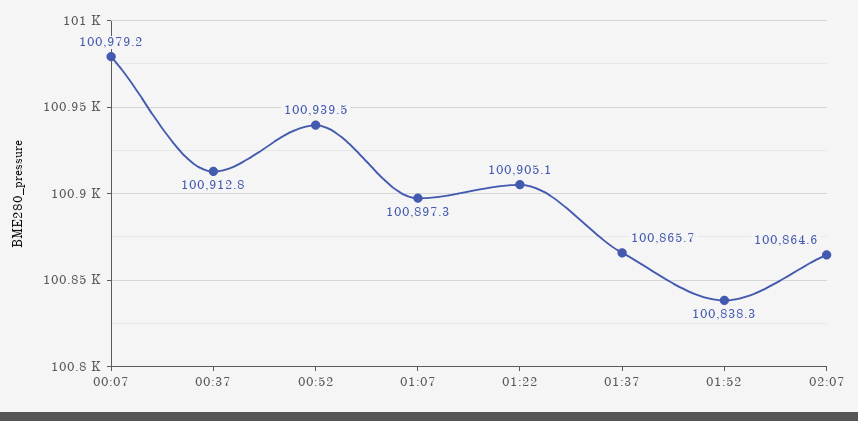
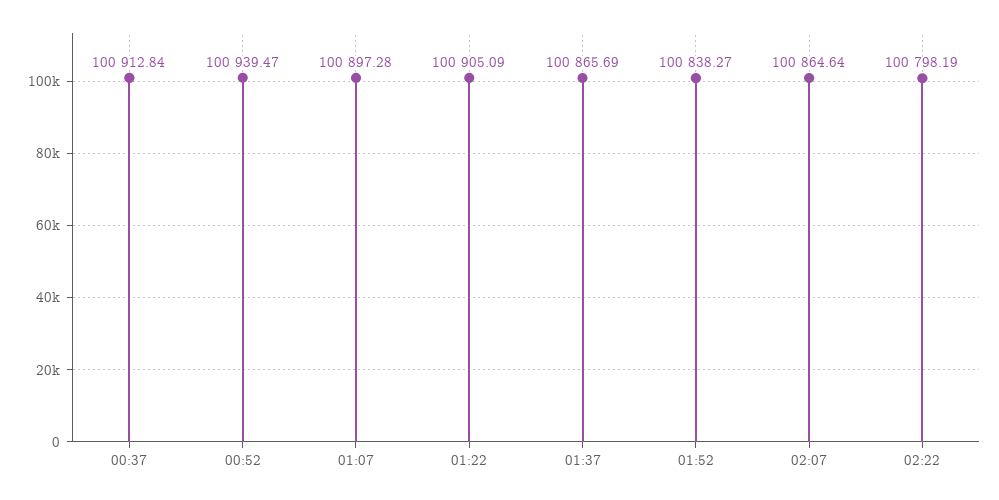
00:07: 100979.2 -> none
02:22: none -> 100798.19

